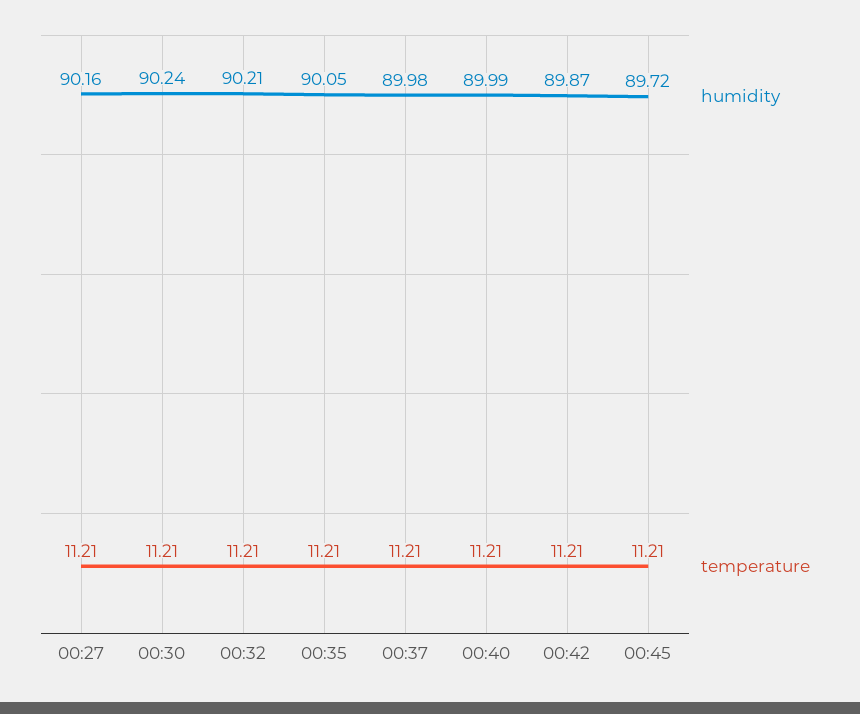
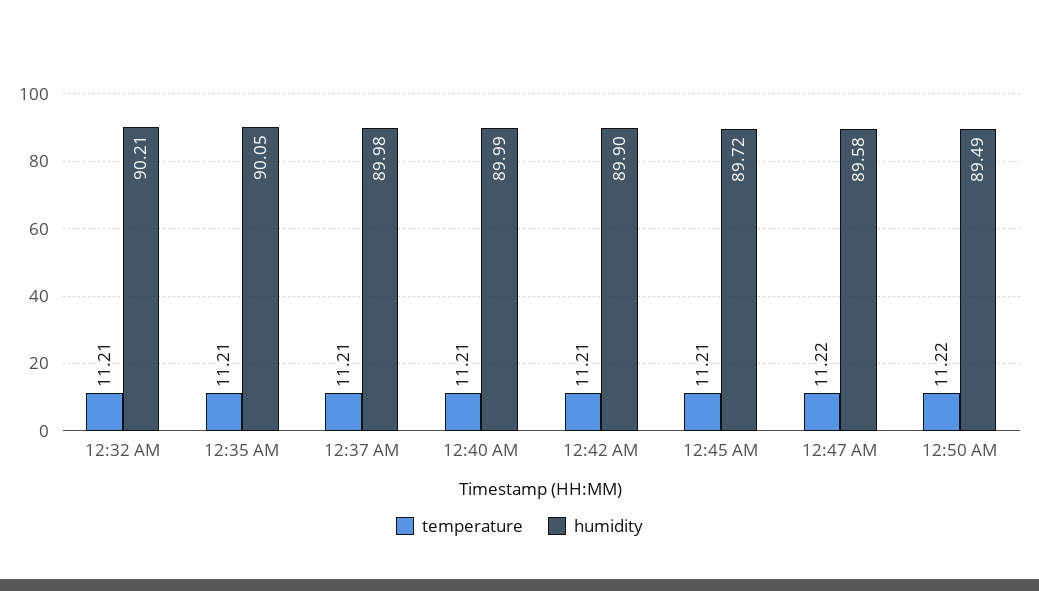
humidity, 00:27: 90.16 -> none
temperature, 00:27: 11.21 -> none
humidity, 00:30: 90.24 -> none
temperature, 00:30: 11.21 -> none
humidity, 00:42: 89.87 -> 89.9
temperature, 12:47 AM: none -> 11.22
humidity, 12:47 AM: none -> 89.58
temperature, 12:50 AM: none -> 11.22
humidity, 12:50 AM: none -> 89.49

